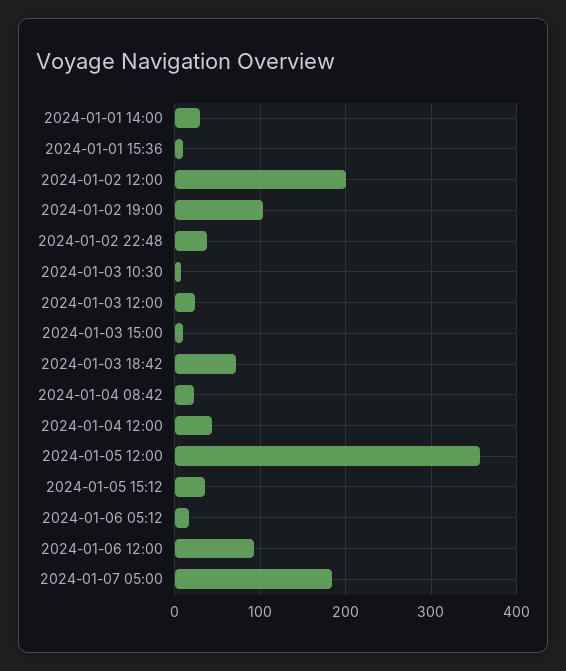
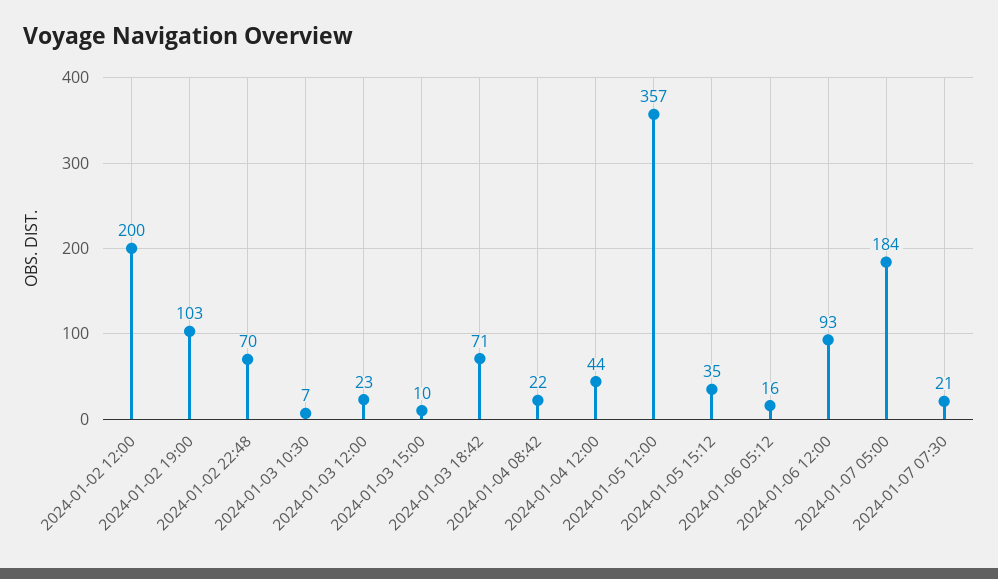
2024-01-01 14:00: 30 -> none
2024-01-01 15:36: 10 -> none
2024-01-02 22:48: 40 -> 70
2024-01-07 07:30: none -> 21

